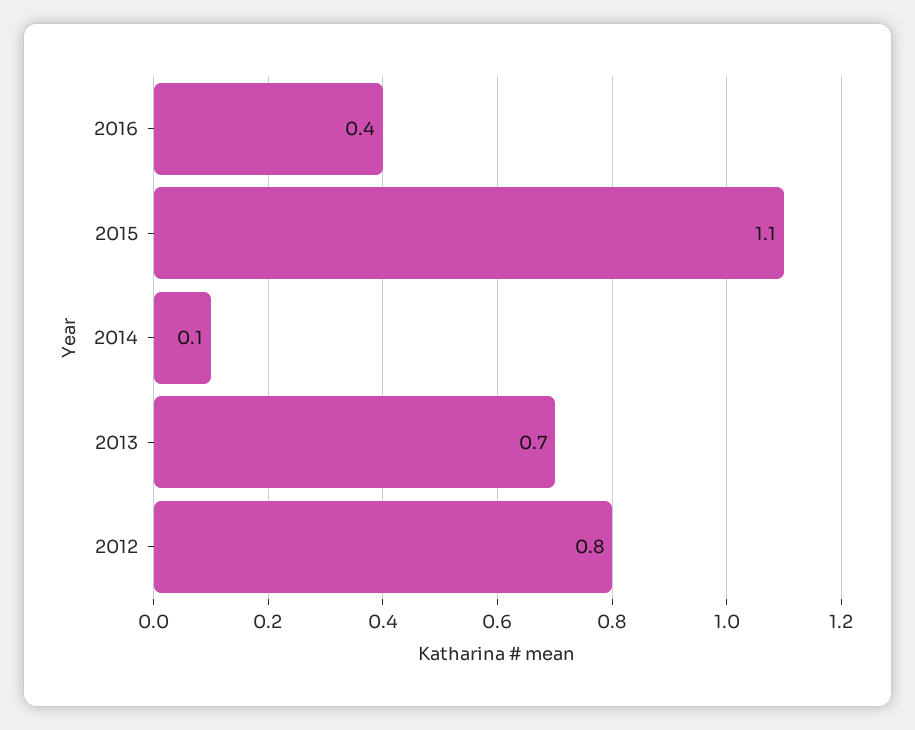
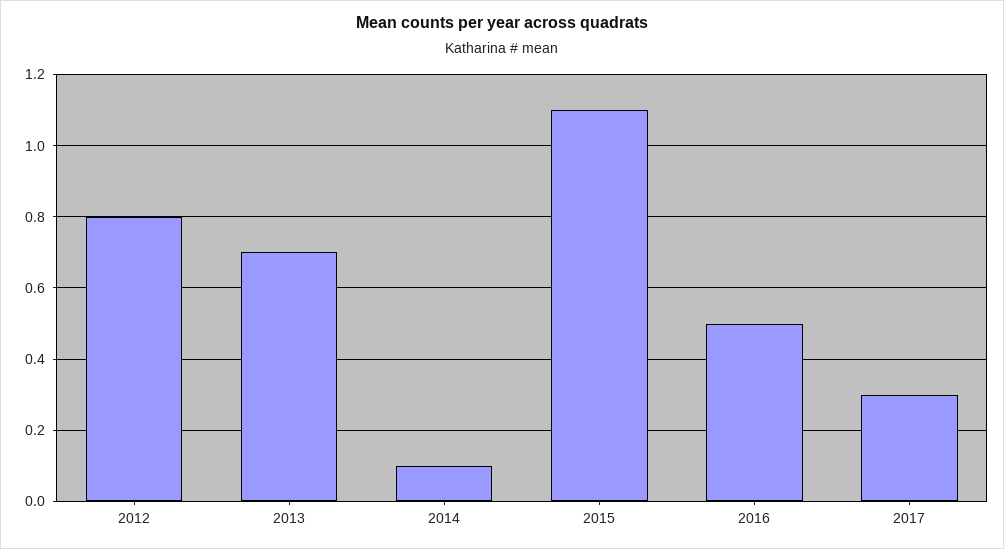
2016: 0.4 -> 0.5
2017: none -> 0.3

